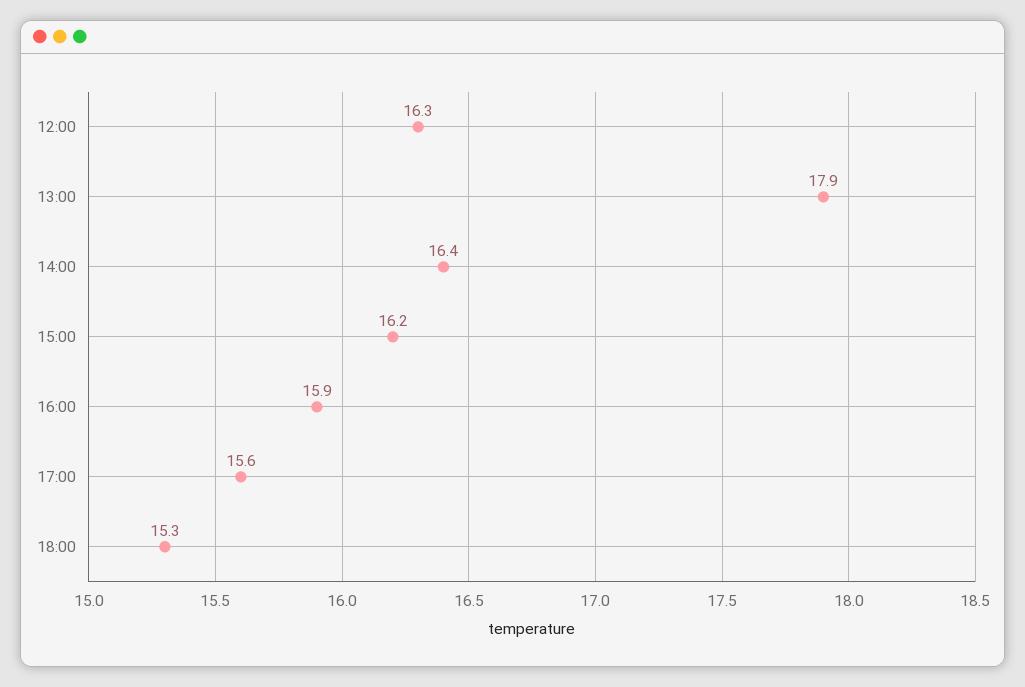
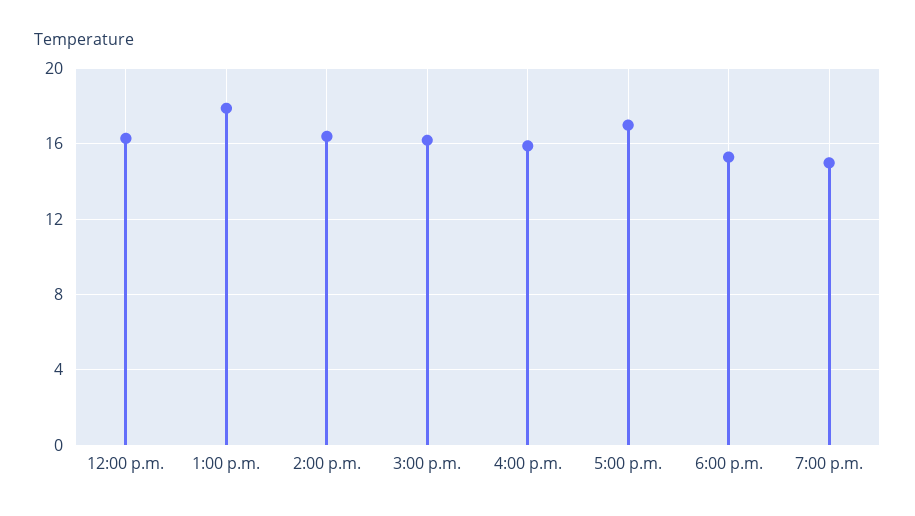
17:00: 15.6 -> 17
7:00 p.m.: none -> 15

